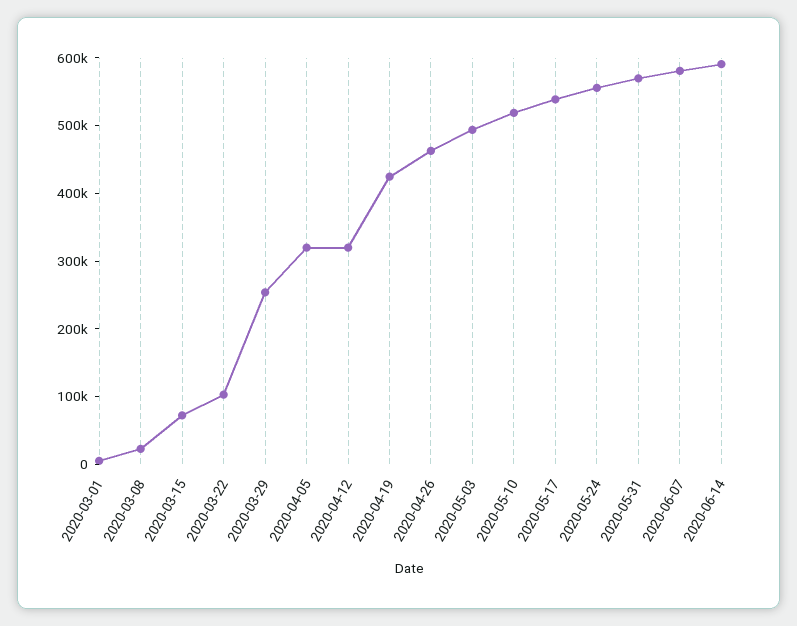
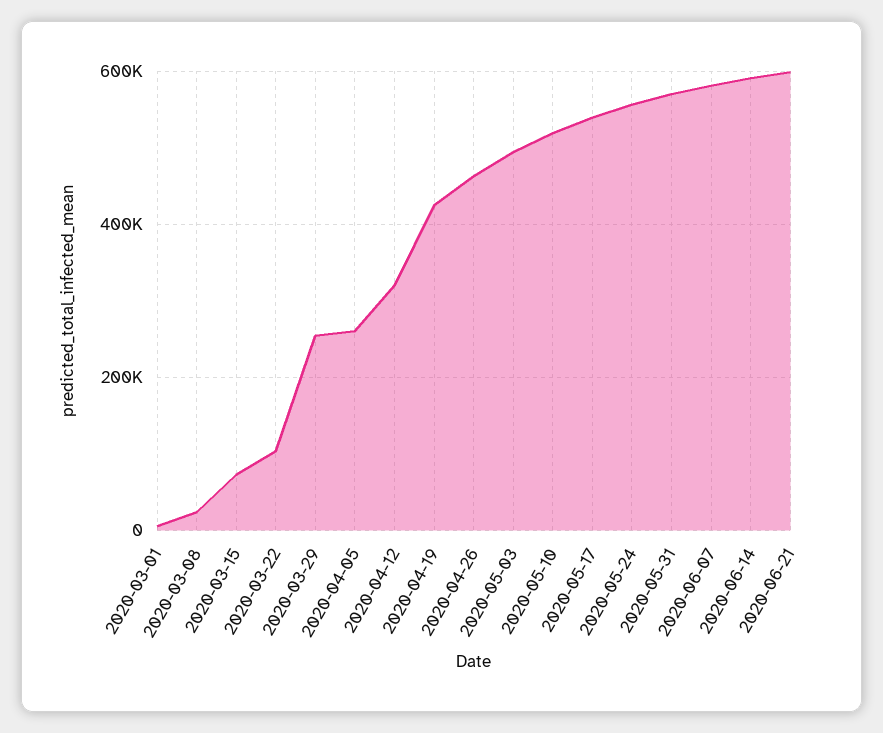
2020-04-05: 320000 -> 260000
2020-06-21: none -> 600000

